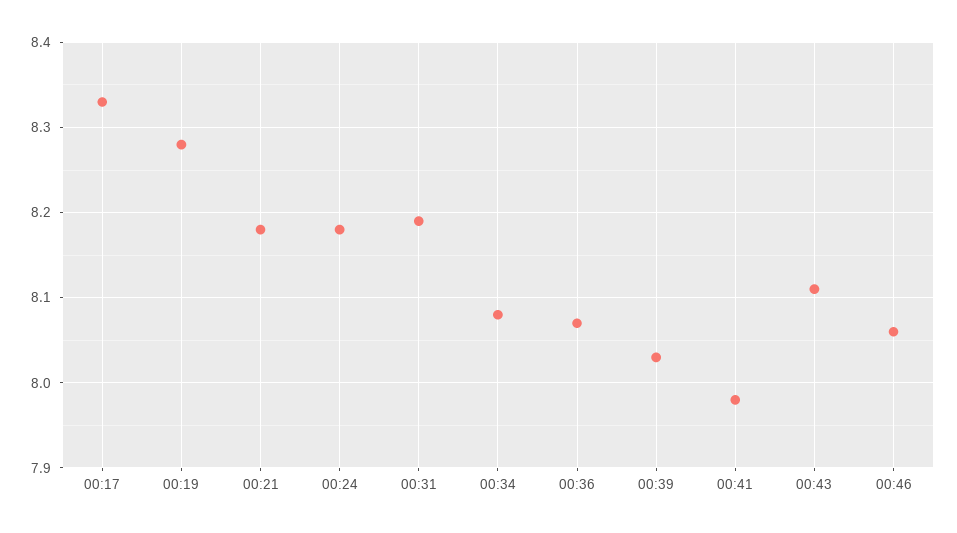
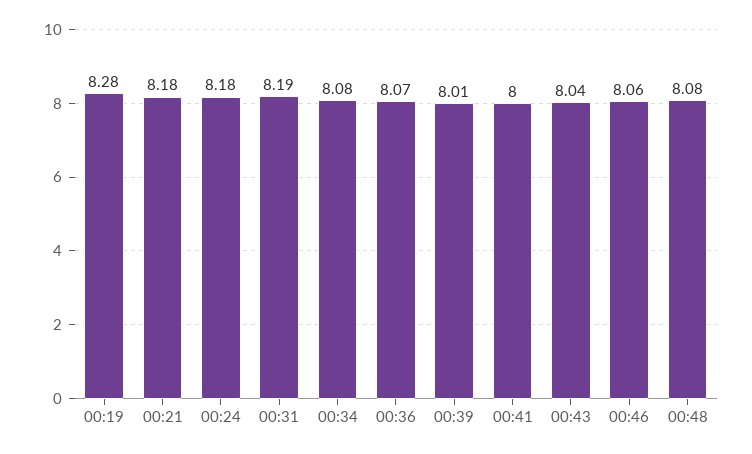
00:17: 8.33 -> none
00:39: 8.03 -> 8.01
00:41: 7.98 -> 8
00:43: 8.11 -> 8.04
00:48: none -> 8.08

